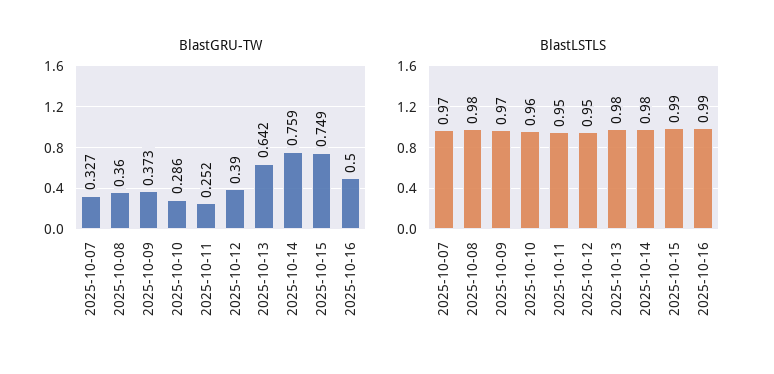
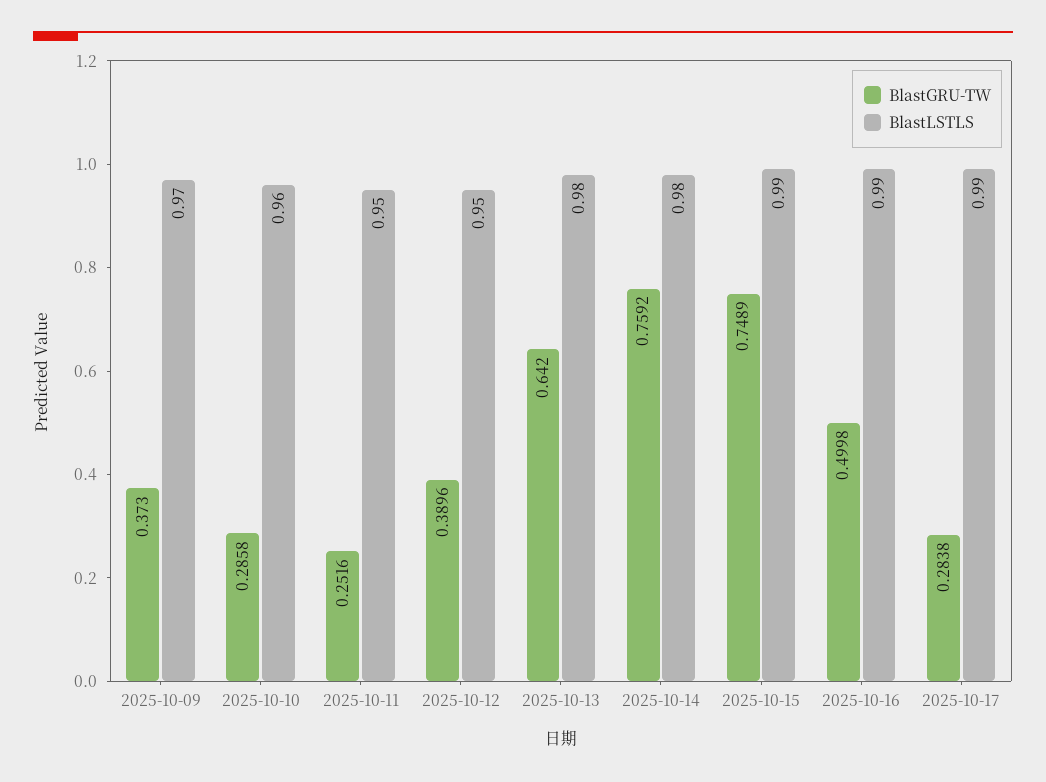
BlastGRU-TW, 2025-10-07: 0.327 -> none
BlastGRU-TW, 2025-10-08: 0.36 -> none
BlastLSTLS, 2025-10-07: 0.97 -> none
BlastLSTLS, 2025-10-08: 0.98 -> none
BlastGRU-TW, 2025-10-17: none -> 0.2838
BlastLSTLS, 2025-10-17: none -> 0.99

